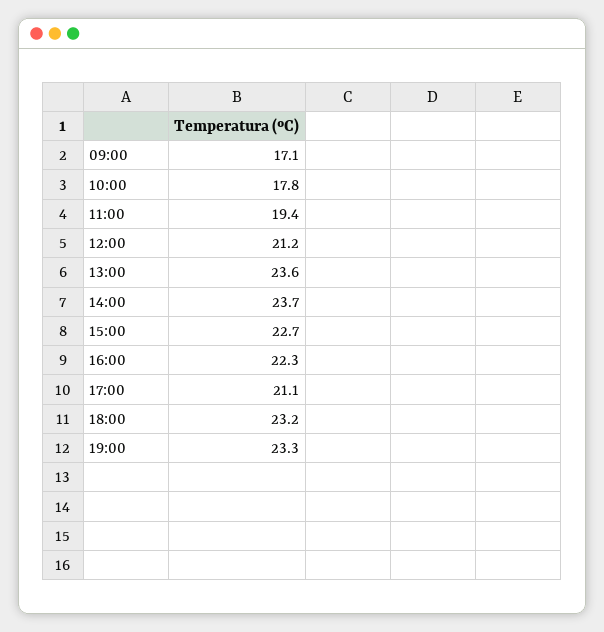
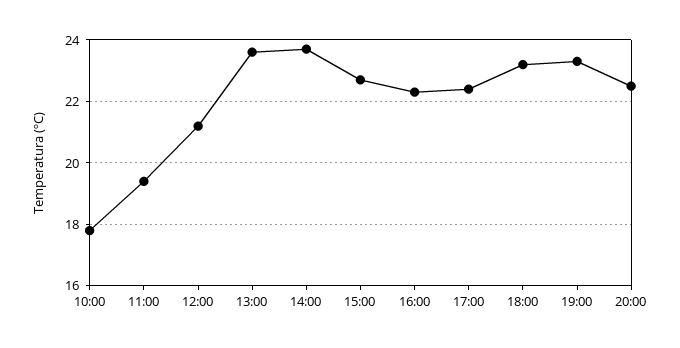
09:00: 17.1 -> none
17:00: 21.1 -> 22.5
20:00: none -> 22.5

